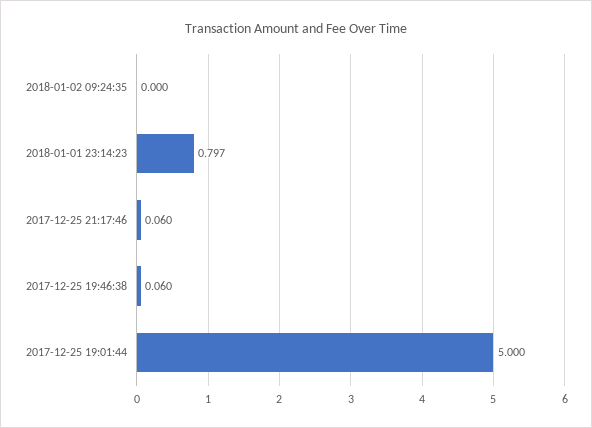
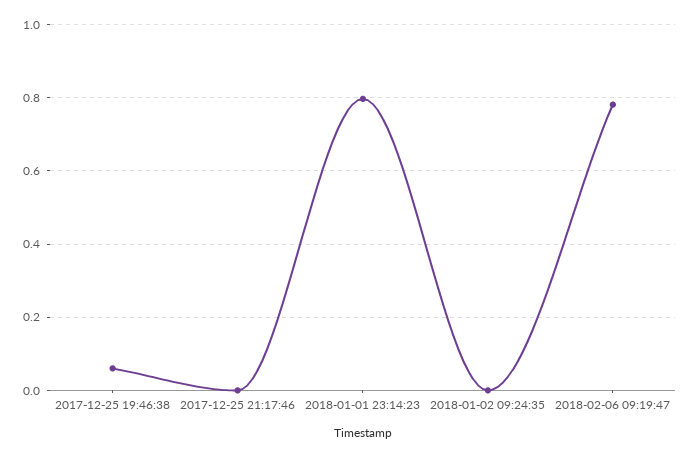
2017-12-25 21:17:46: 0.06 -> 0
2017-12-25 19:01:44: 5 -> none
2018-02-06 09:19:47: none -> 0.78

